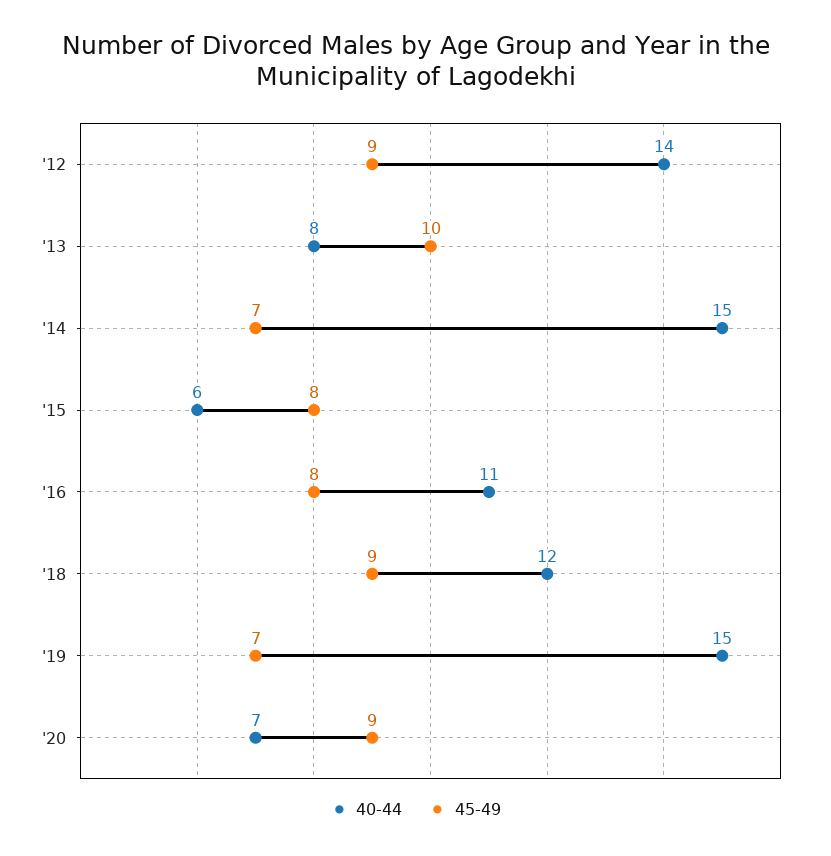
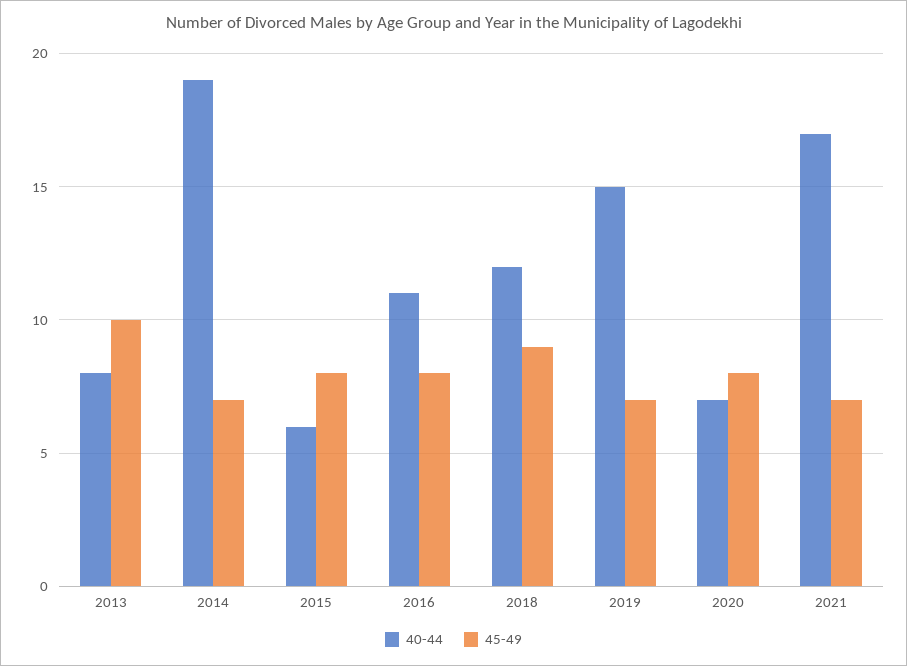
40-44, '12: 14 -> none
45-49, '12: 9 -> none
40-44, '14: 15 -> 19
45-49, '20: 9 -> 8
40-44, 2021: none -> 17
45-49, 2021: none -> 7

